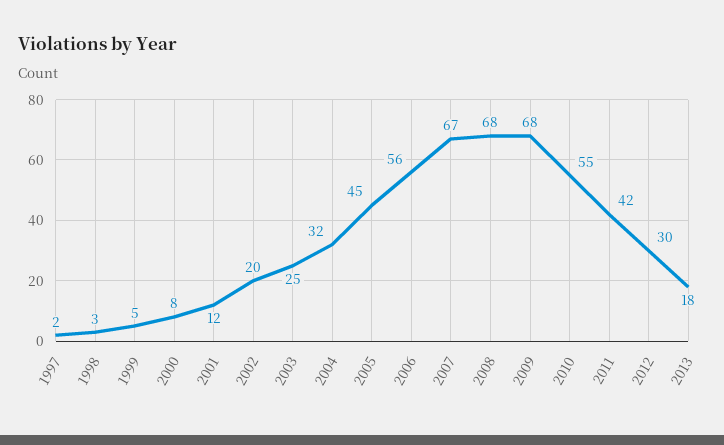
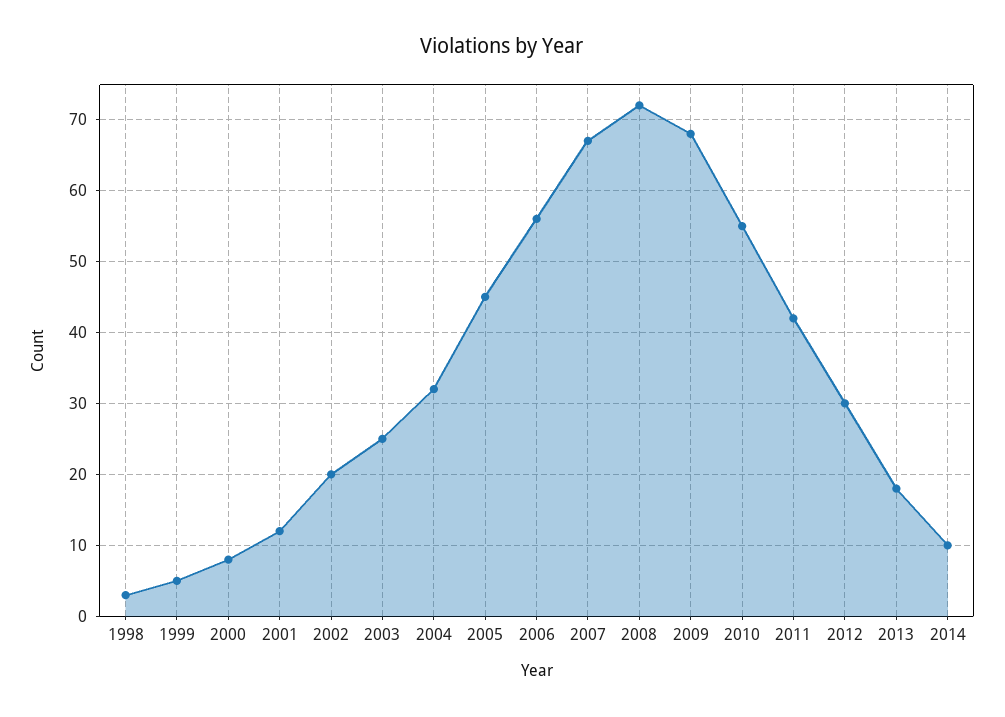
1997: 2 -> none
2008: 68 -> 72
2014: none -> 10

